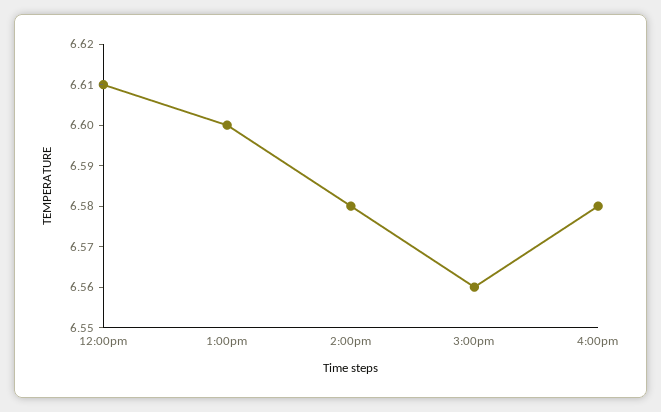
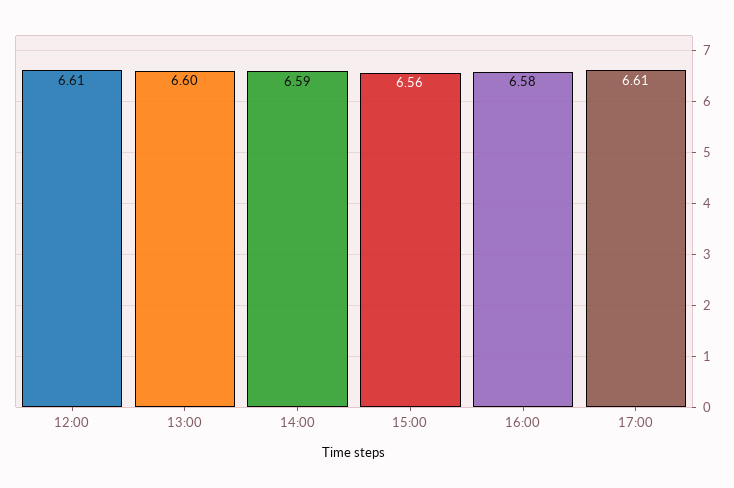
2:00pm: 6.58 -> 6.59
17:00: none -> 6.61

